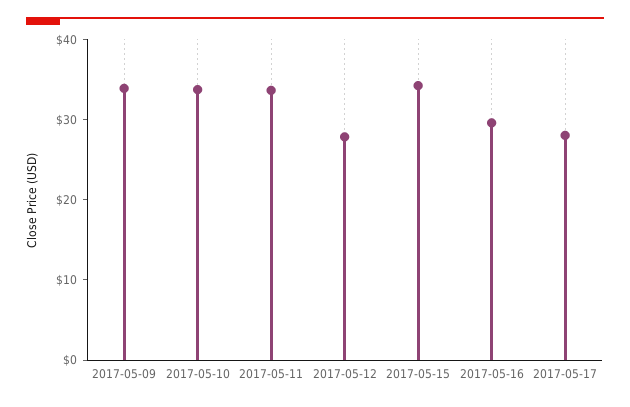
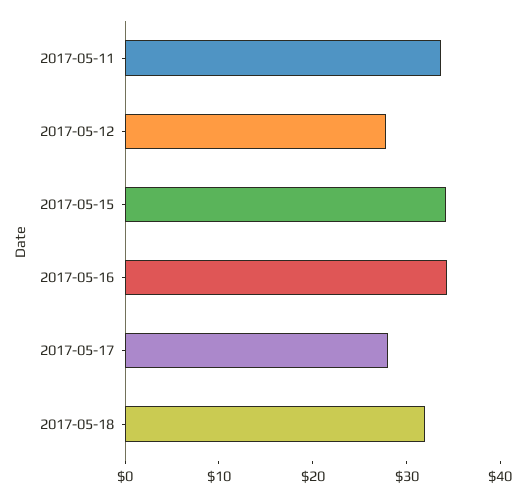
2017-05-09: 34 -> none
2017-05-10: 34 -> none
2017-05-16: 30 -> 34
2017-05-18: none -> 32

